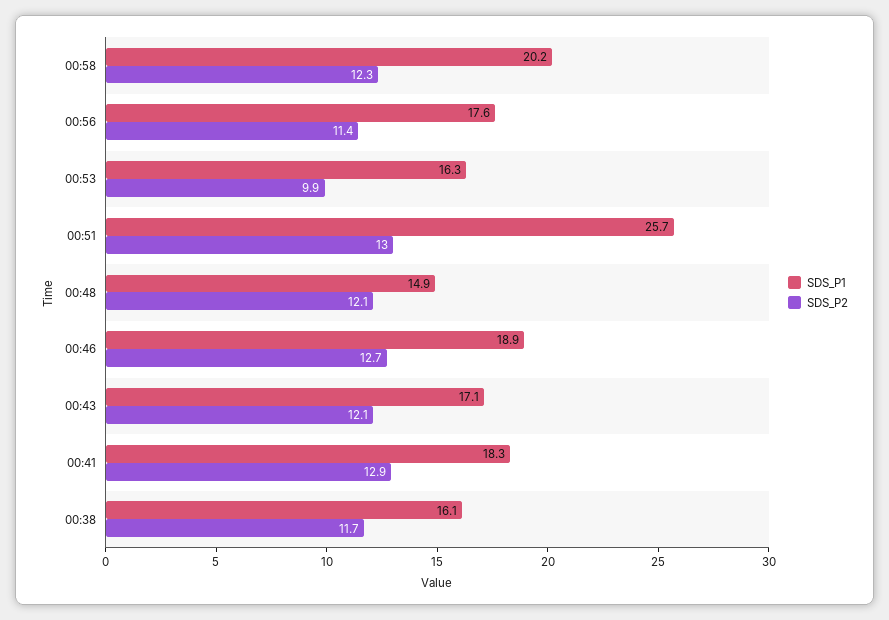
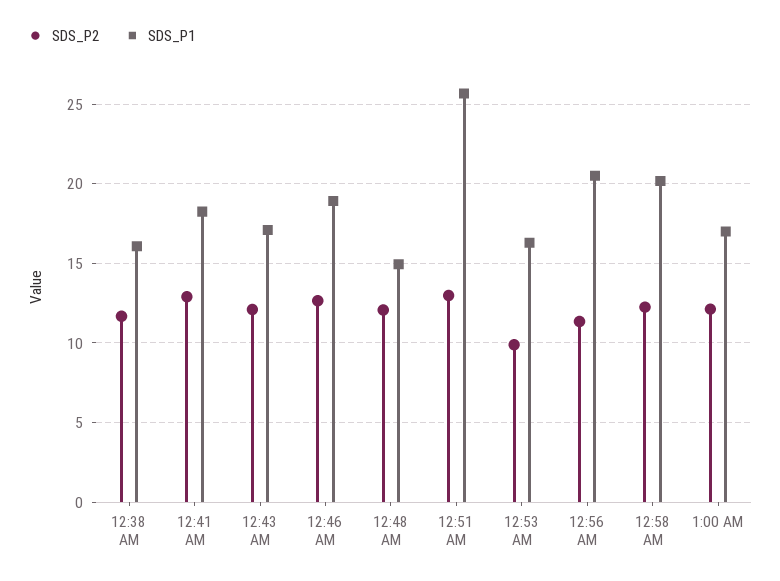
SDS_P1, 00:56: 17.6 -> 20.5
SDS_P2, 1:00 AM: none -> 12
SDS_P1, 1:00 AM: none -> 17

